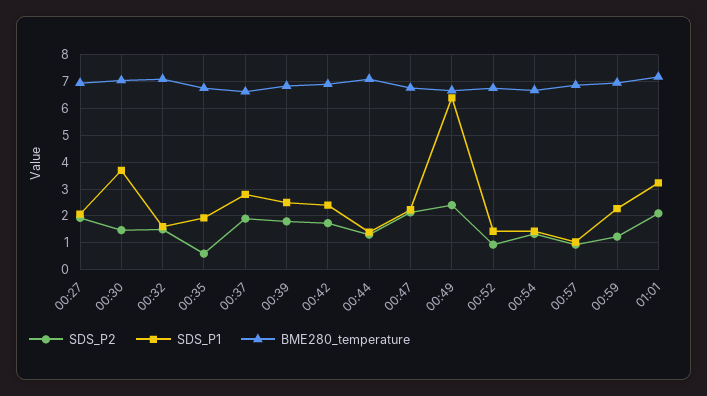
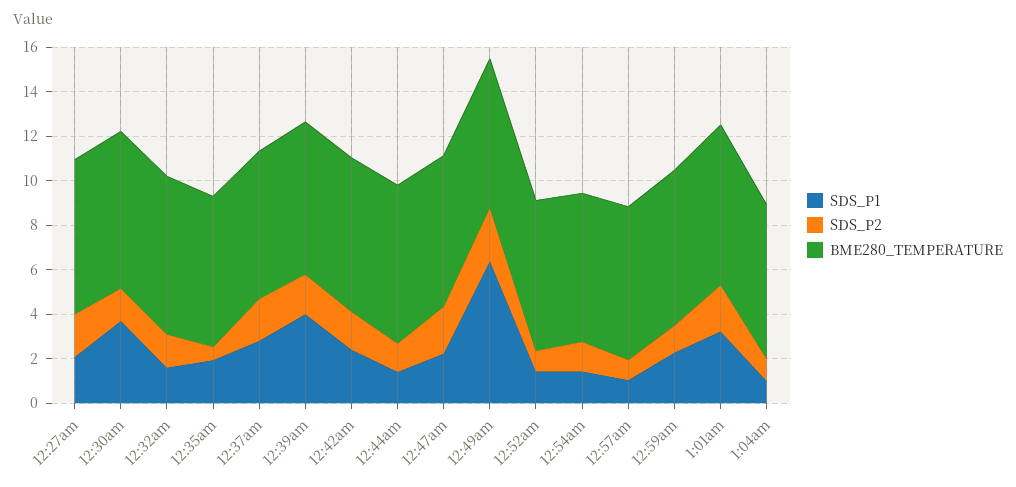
SDS_P1, 00:39: 2.5 -> 4
SDS_P1, 1:04am: none -> 1
SDS_P2, 1:04am: none -> 1
BME280_temperature, 1:04am: none -> 7

